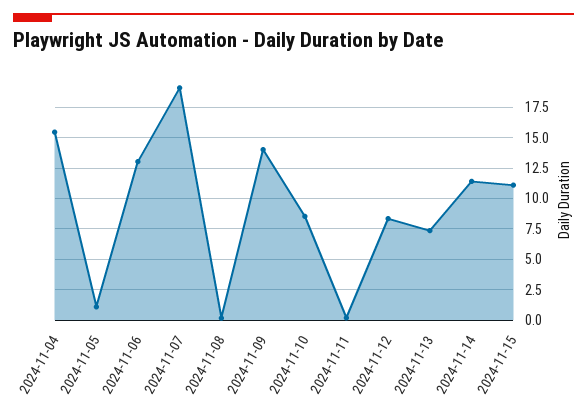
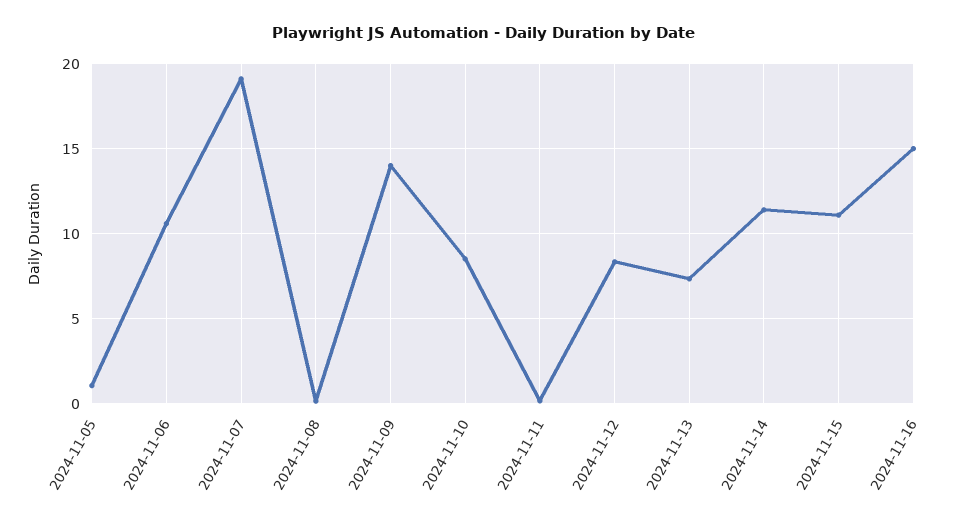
2024-11-04: 15.5 -> none
2024-11-06: 13 -> 10.5
2024-11-16: none -> 15

